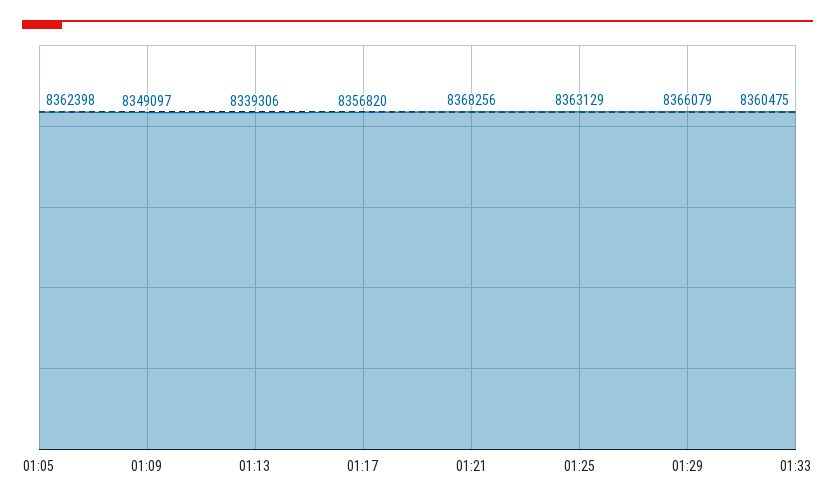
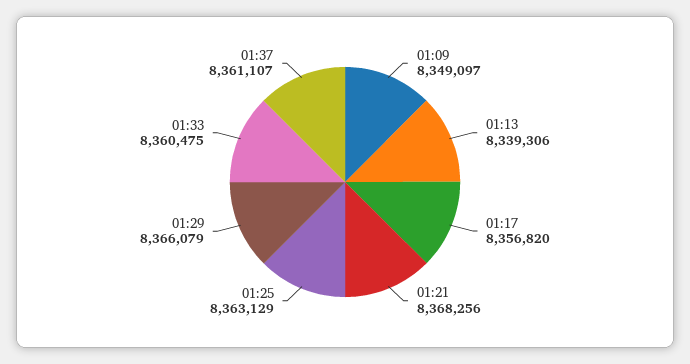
01:05: 8362398 -> none
01:37: none -> 8361107

